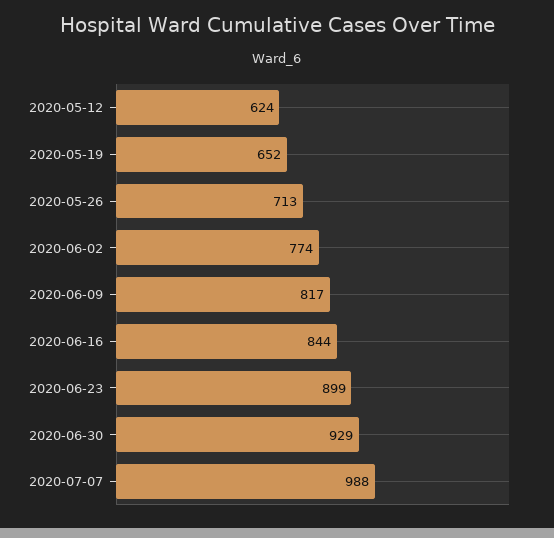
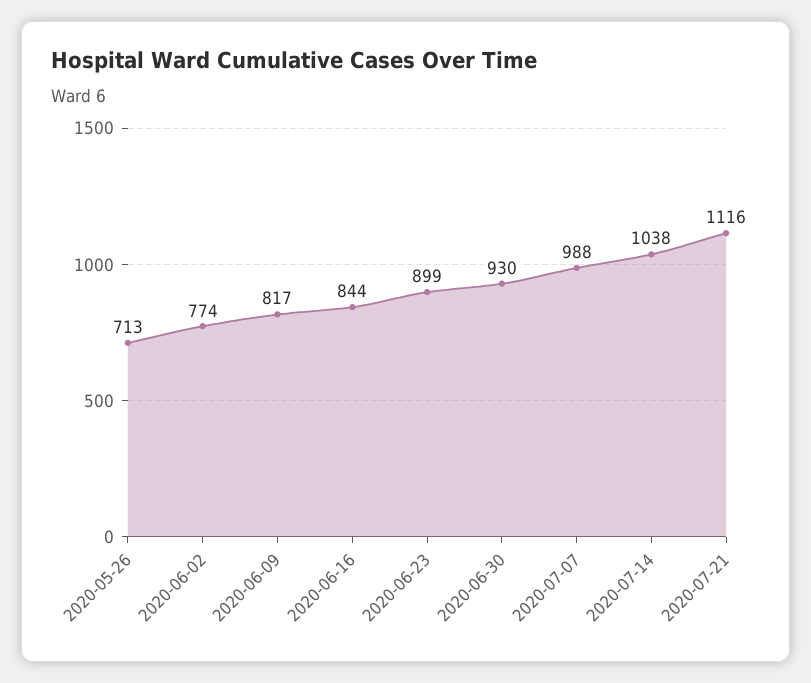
2020-05-12: 624 -> none
2020-05-19: 652 -> none
2020-06-30: 929 -> 930
2020-07-14: none -> 1038
2020-07-21: none -> 1116

